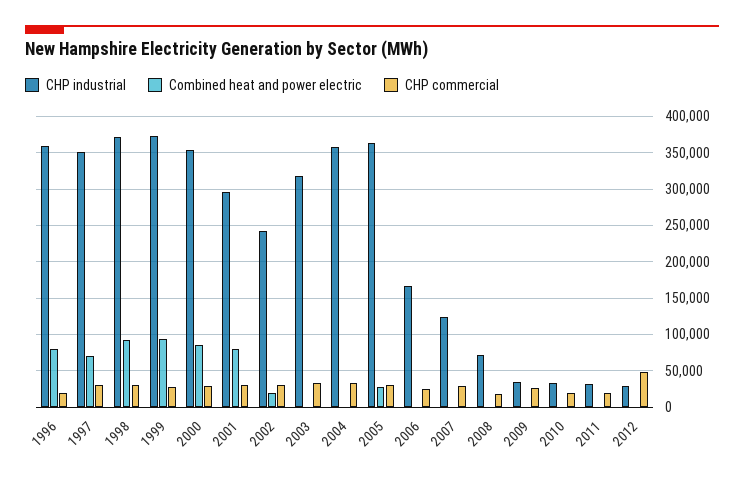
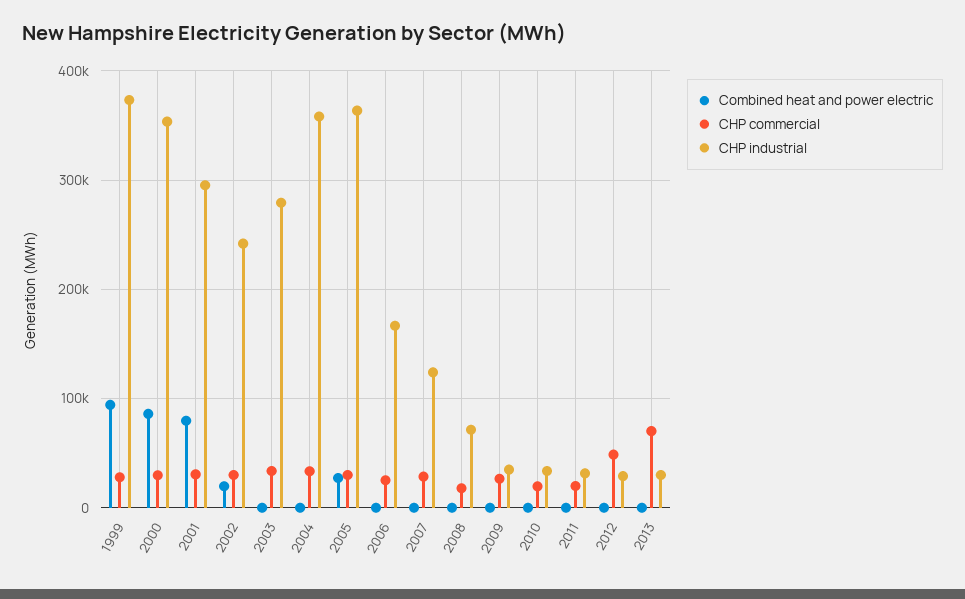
CHP industrial, 1996: 360000 -> none
Combined heat and power electric, 1996: 80000 -> none
CHP commercial, 1996: 20000 -> none
CHP industrial, 1997: 350000 -> none
Combined heat and power electric, 1997: 70000 -> none
CHP commercial, 1997: 30000 -> none
CHP industrial, 1998: 370000 -> none
Combined heat and power electric, 1998: 90000 -> none
CHP commercial, 1998: 30000 -> none
CHP industrial, 2003: 320000 -> 280000
Combined heat and power electric, 2013: none -> 0
CHP commercial, 2013: none -> 70000
CHP industrial, 2013: none -> 30000

